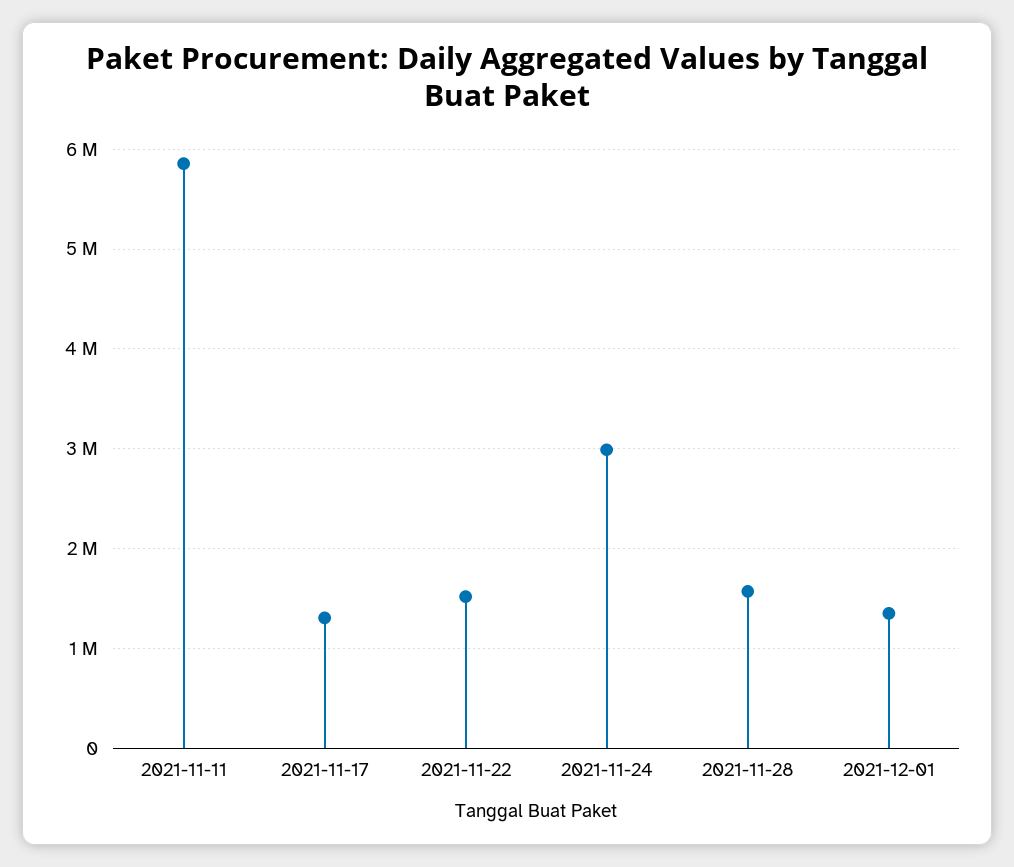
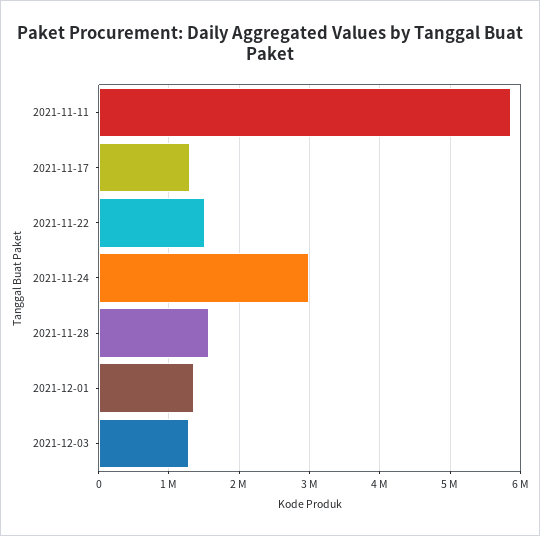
2021-12-03: none -> 1300000

